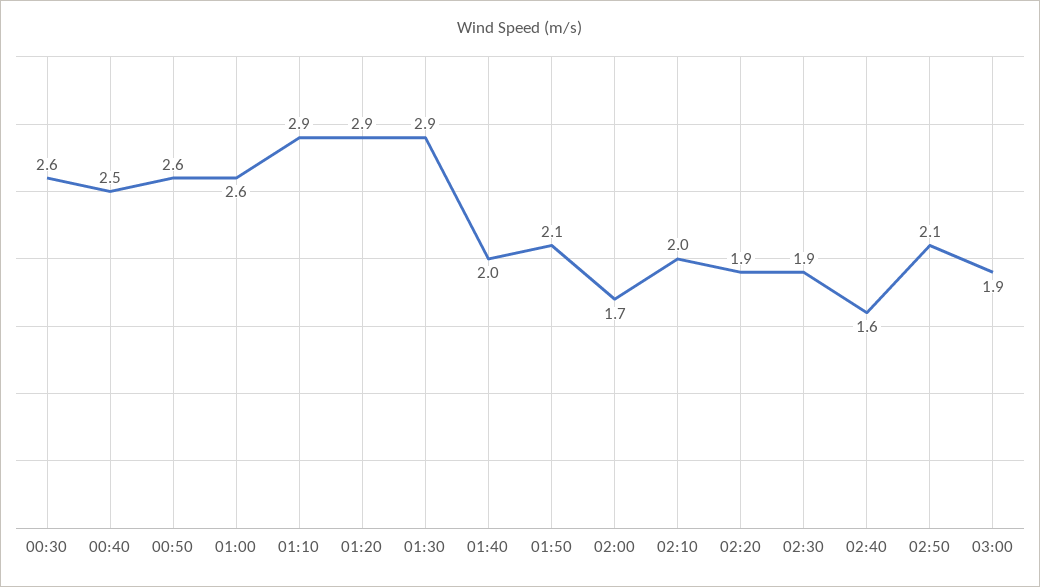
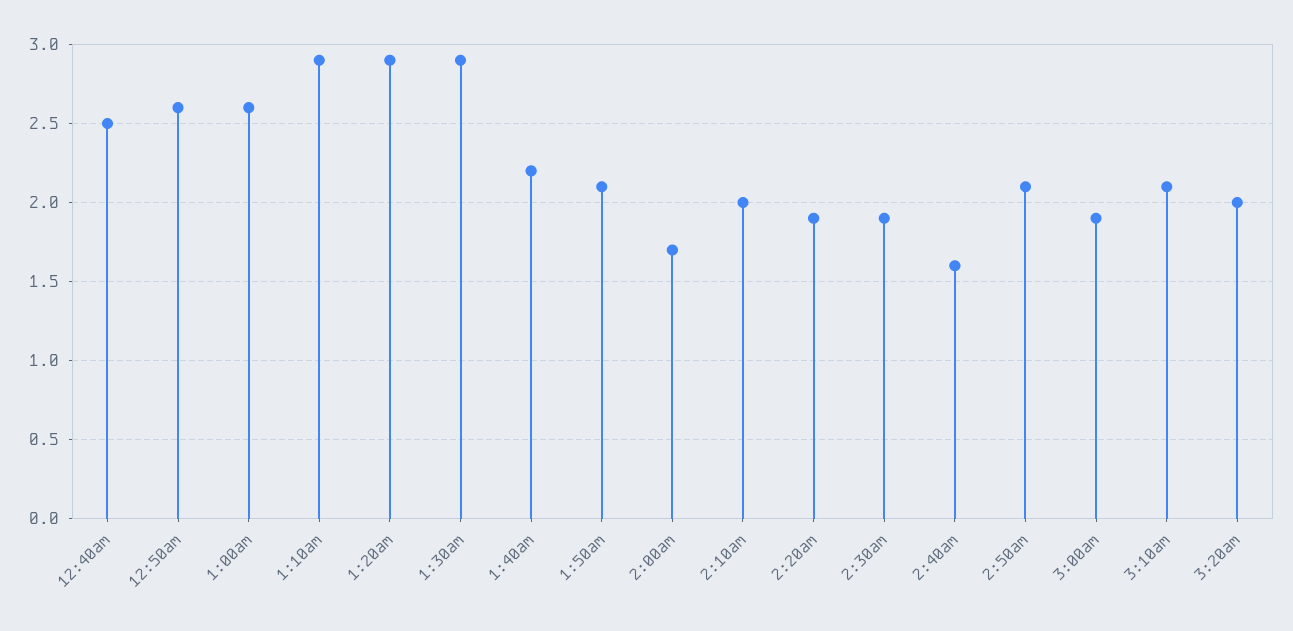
00:30: 2.6 -> none
01:40: 2 -> 2.2
3:10am: none -> 2.1
3:20am: none -> 2

